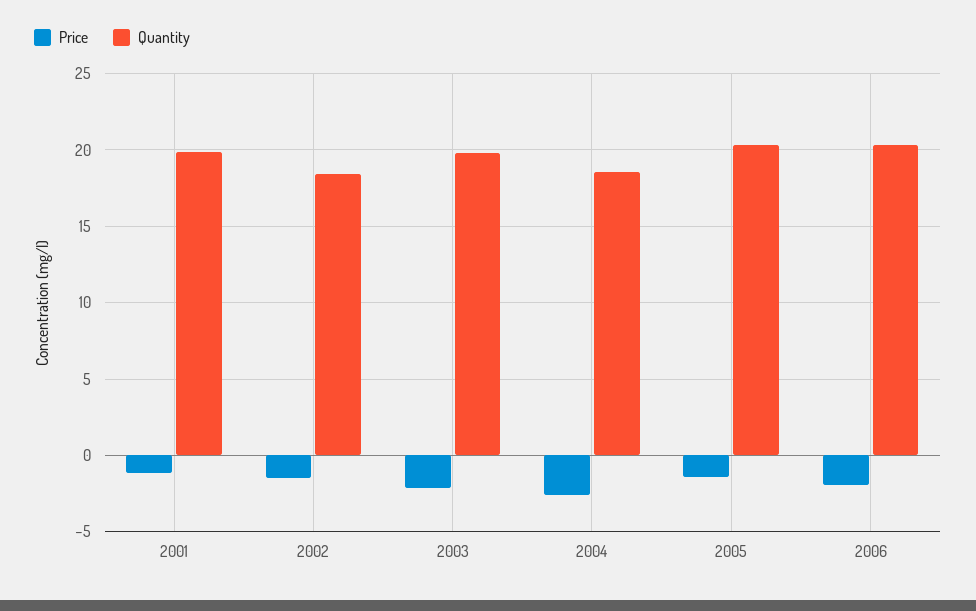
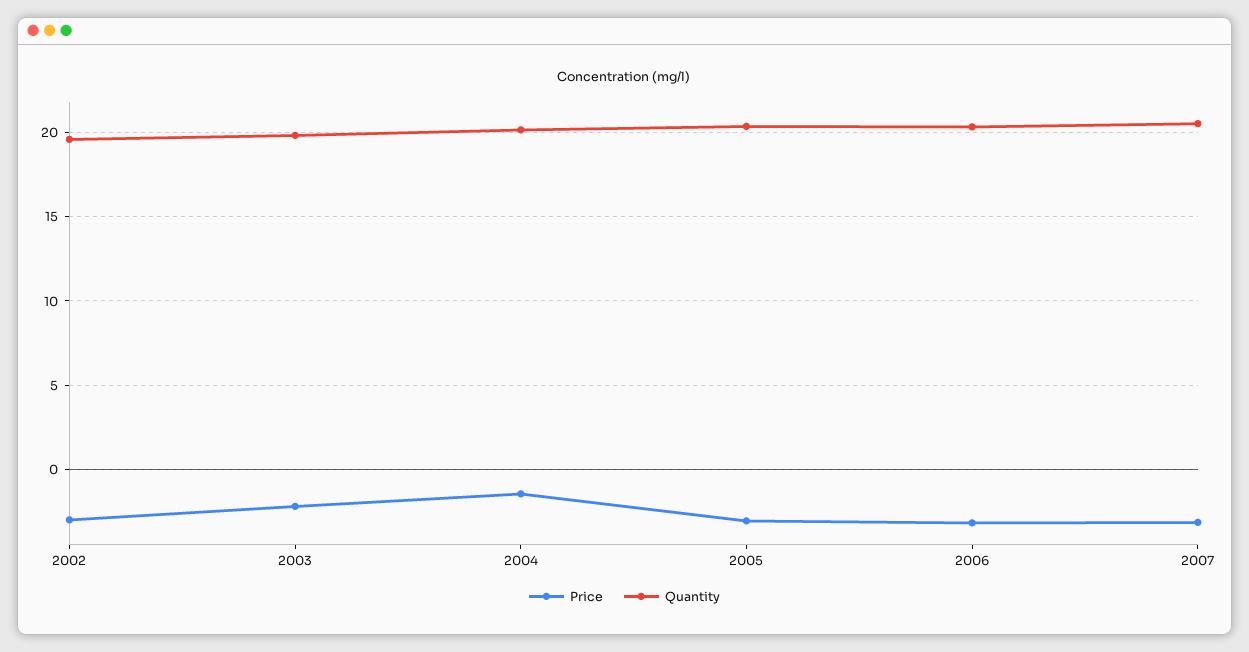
Price, 2001: -1 -> none
Quantity, 2001: 20 -> none
Price, 2002: -1.5 -> -3
Quantity, 2002: 18.5 -> 19.5
Price, 2004: -2.5 -> -1.5
Quantity, 2004: 18.5 -> 20
Price, 2005: -1.5 -> -3
Price, 2006: -2 -> -3
Price, 2007: none -> -3
Quantity, 2007: none -> 20.5

